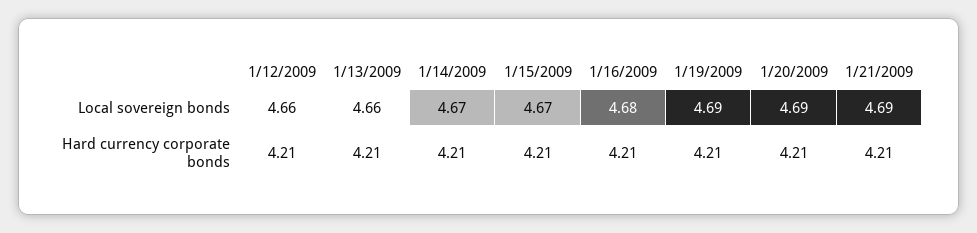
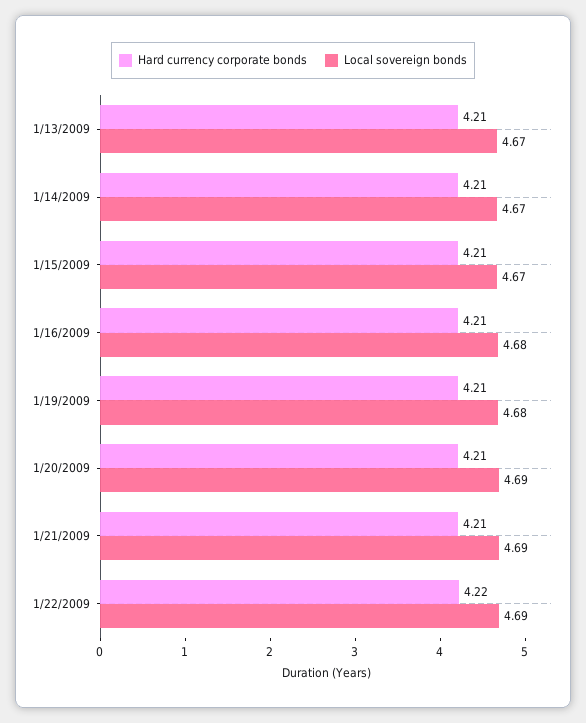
Local sovereign bonds, 1/12/2009: 4.66 -> none
Local sovereign bonds, 1/13/2009: 4.66 -> 4.67
Local sovereign bonds, 1/19/2009: 4.69 -> 4.68
Hard currency corporate bonds, 1/12/2009: 4.21 -> none
Hard currency corporate bonds, 1/22/2009: none -> 4.22
Local sovereign bonds, 1/22/2009: none -> 4.69

